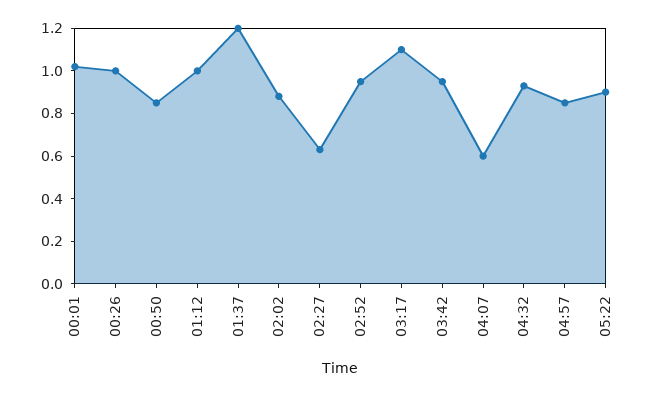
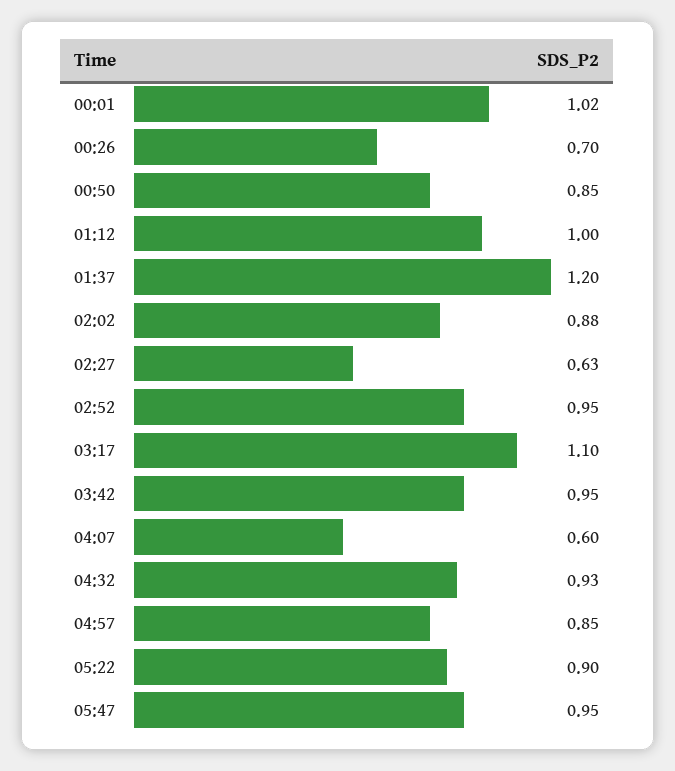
00:26: 1 -> 0.7
05:47: none -> 0.95

